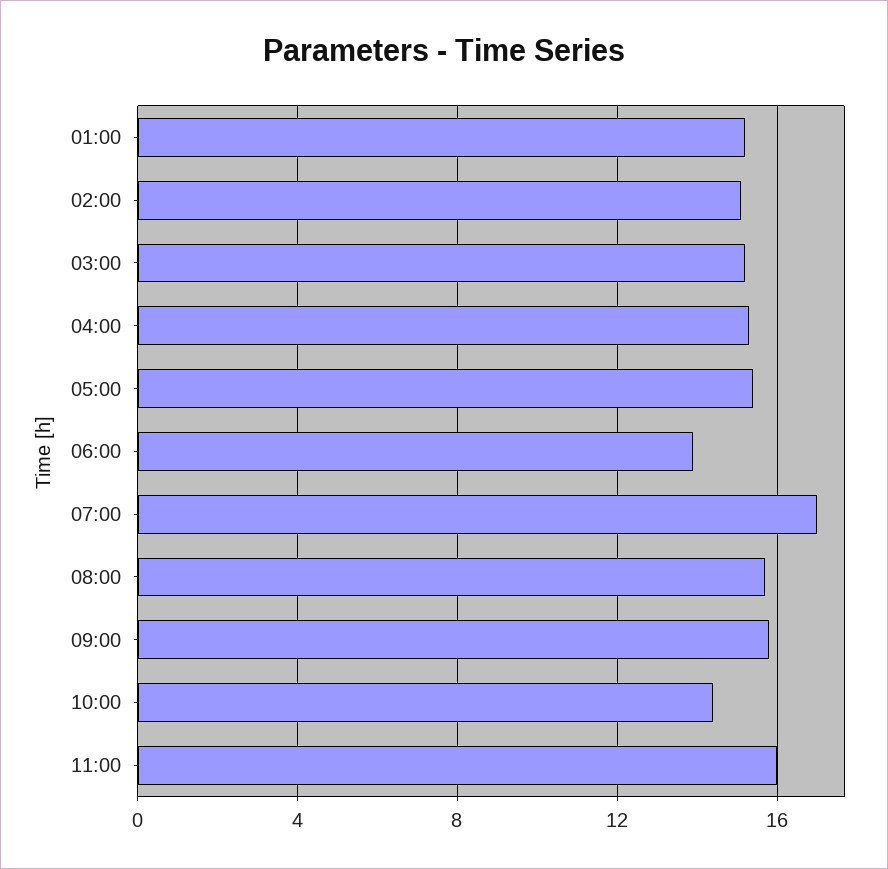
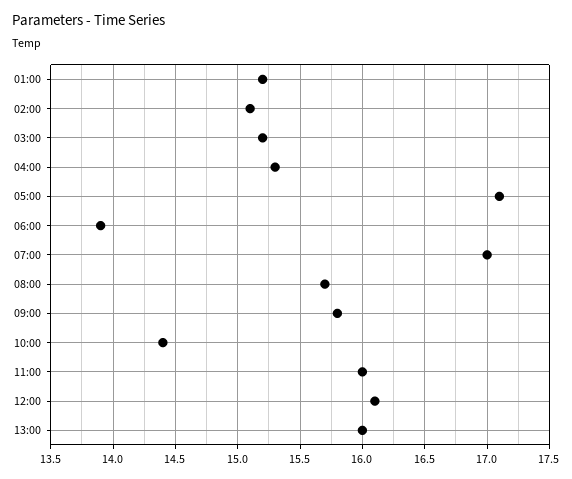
05:00: 15.5 -> 17.1
12:00: none -> 16.1
13:00: none -> 16

